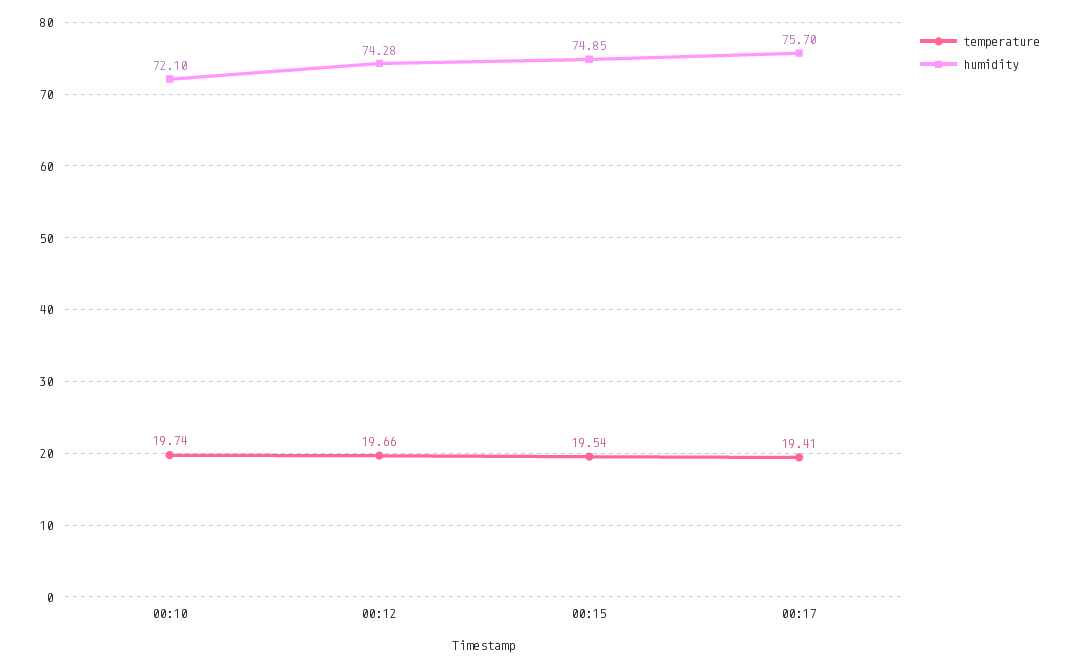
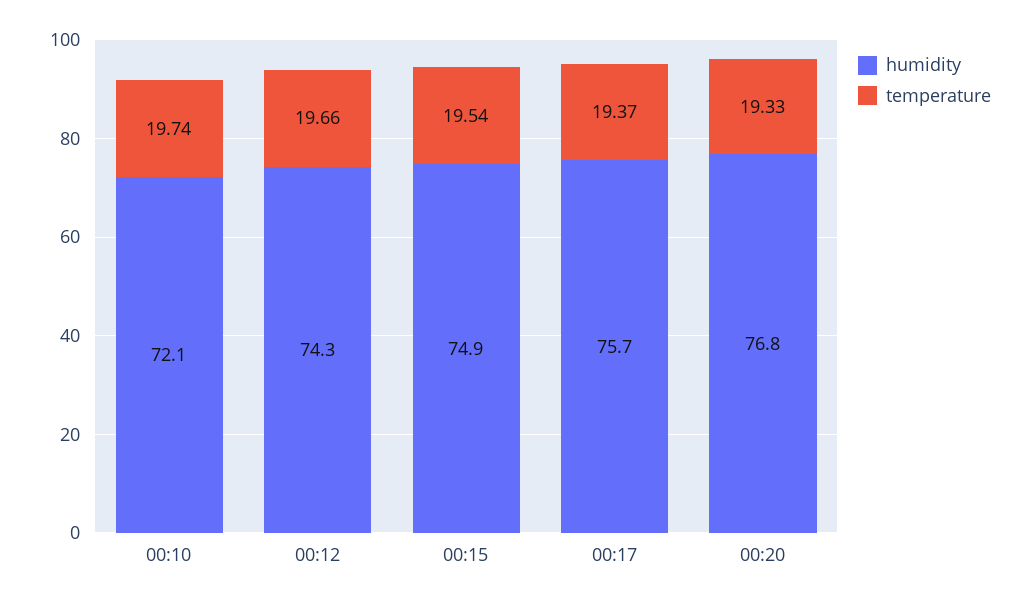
temperature, 00:17: 19.41 -> 19.37
humidity, 00:20: none -> 76.8
temperature, 00:20: none -> 19.33

